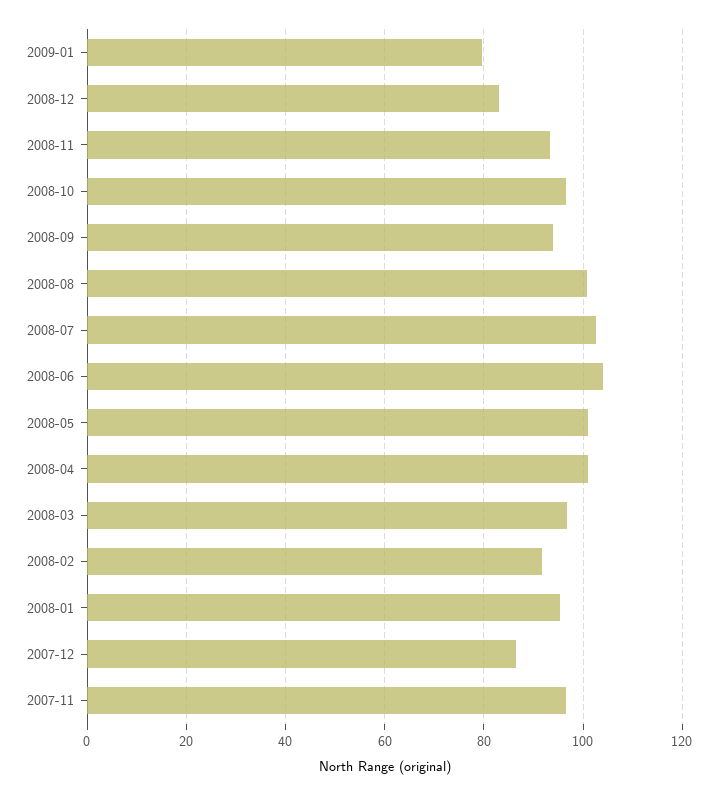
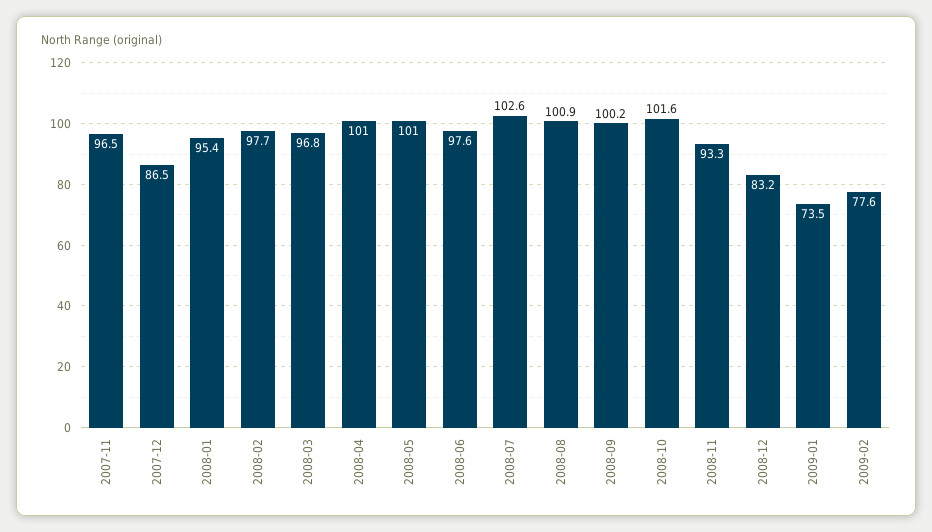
2009-01: 80 -> 73.5
2008-10: 96 -> 101.6
2008-09: 94 -> 100.2
2008-06: 104 -> 97.6
2008-02: 92 -> 97.7
2009-02: none -> 77.6

